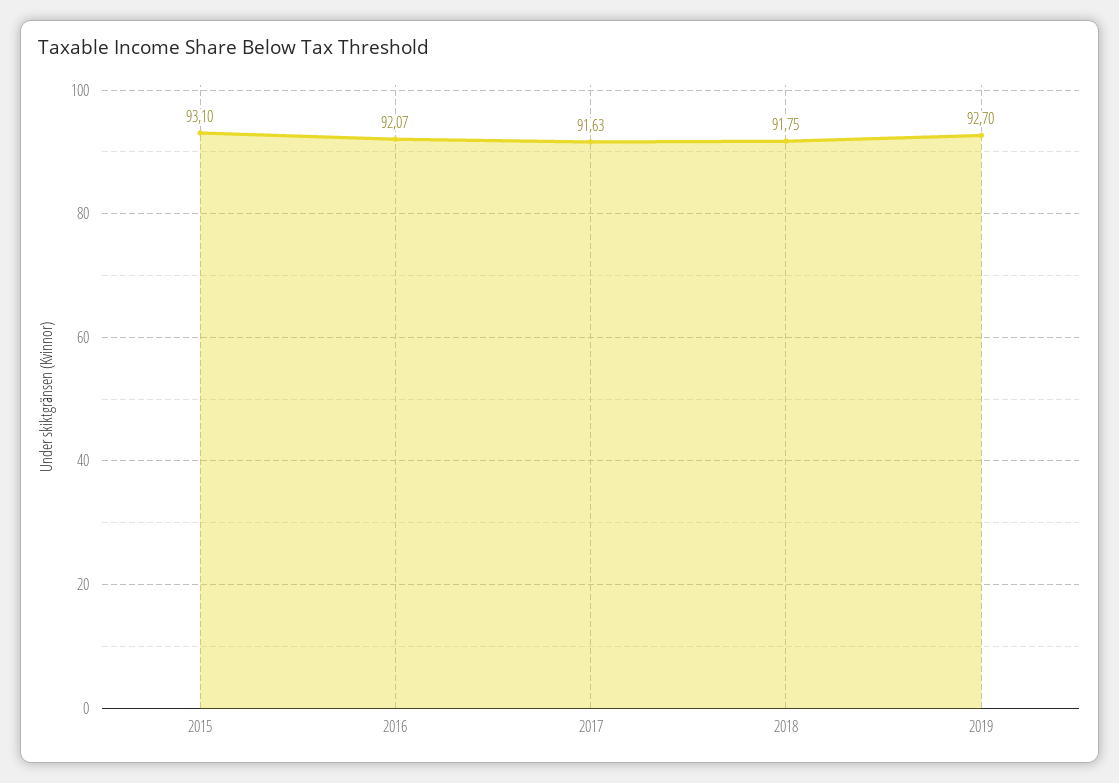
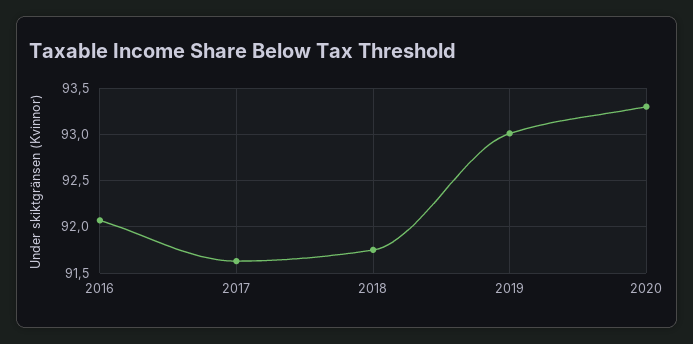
2015: 93.1 -> none
2019: 92.7 -> 93
2020: none -> 93.3

